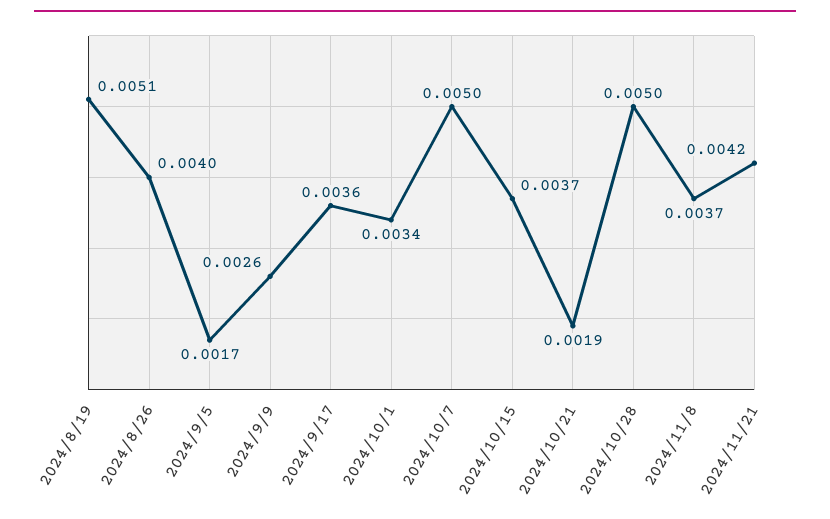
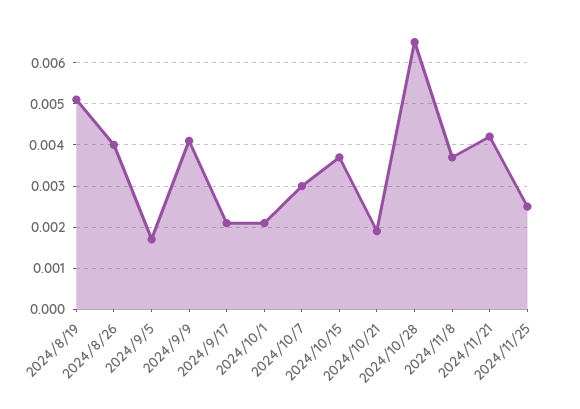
2024/9/9: 0.0026 -> 0.004
2024/9/17: 0.0036 -> 0.002
2024/10/1: 0.0034 -> 0.002
2024/10/7: 0.005 -> 0.003
2024/10/28: 0.005 -> 0.0065
2024/11/25: none -> 0.0025

